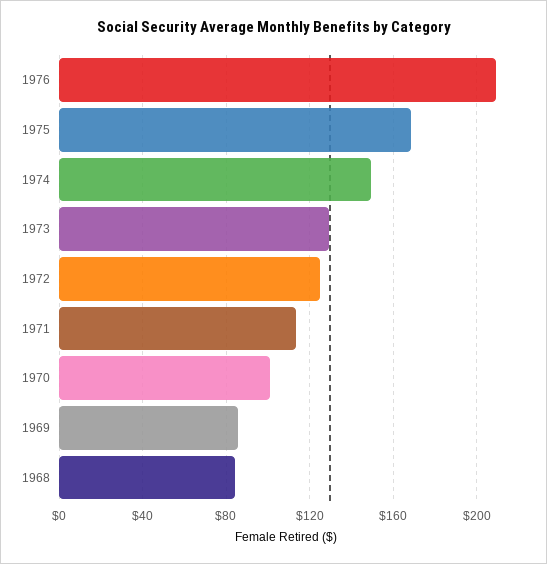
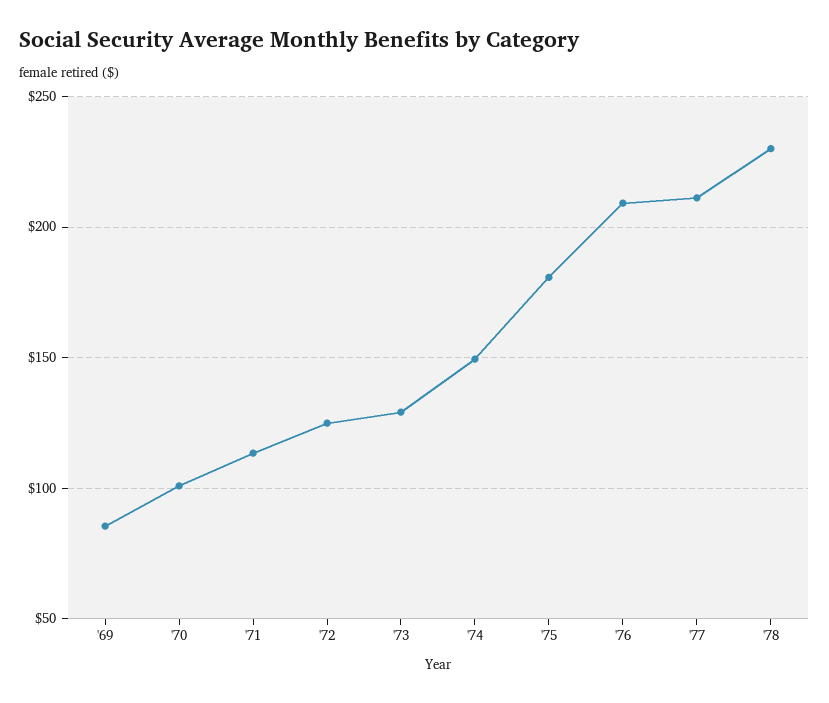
1975: 170 -> 180
1968: 85 -> none
'77: none -> 210
'78: none -> 230

